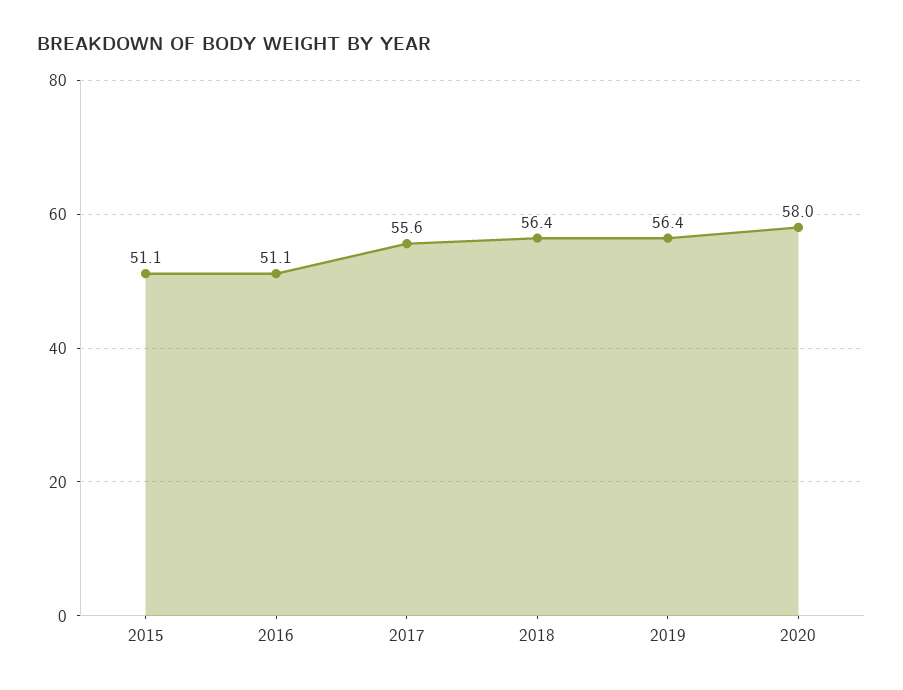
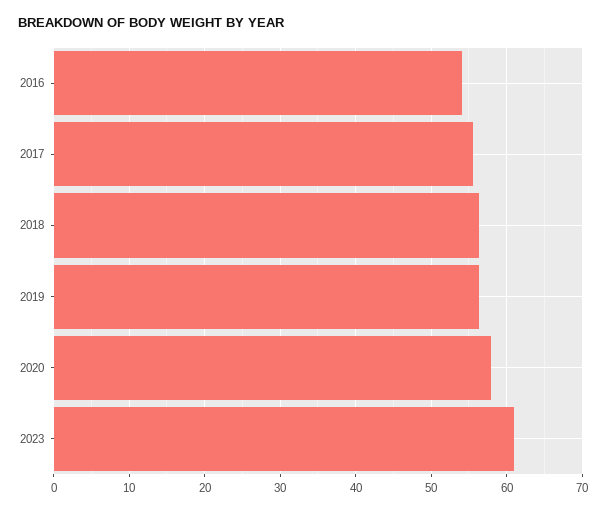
2015: 51.1 -> none
2016: 51.1 -> 54
2023: none -> 61

